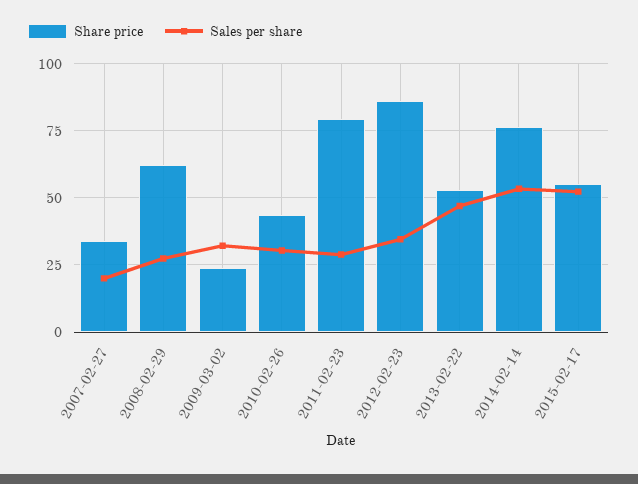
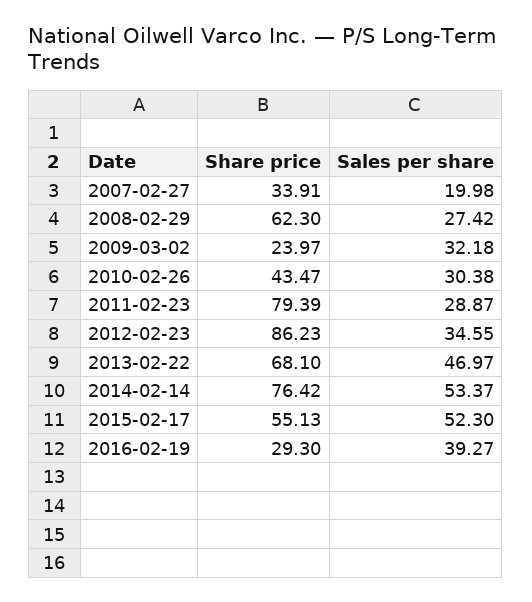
Share price, 2013-02-22: 52.5 -> 68.1
Share price, 2016-02-19: none -> 29.3
Sales per share, 2016-02-19: none -> 39.27

